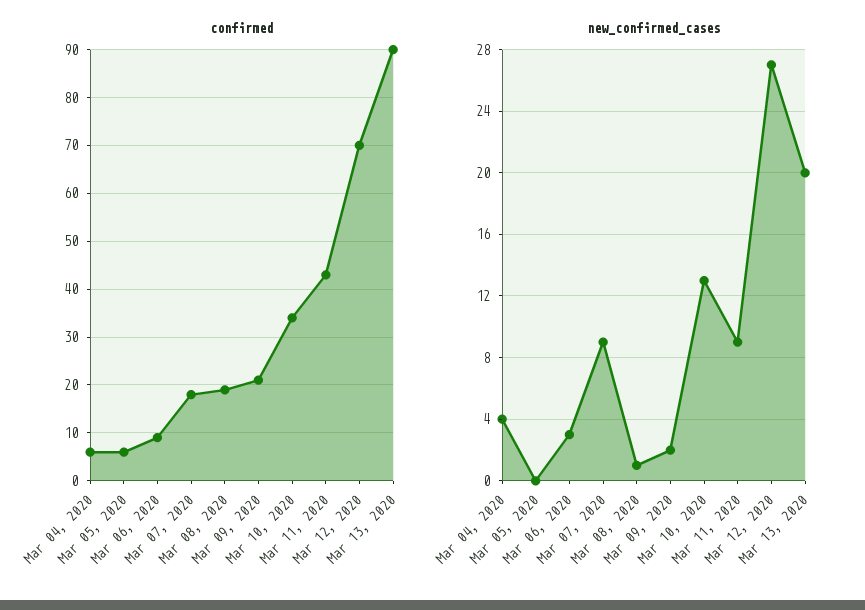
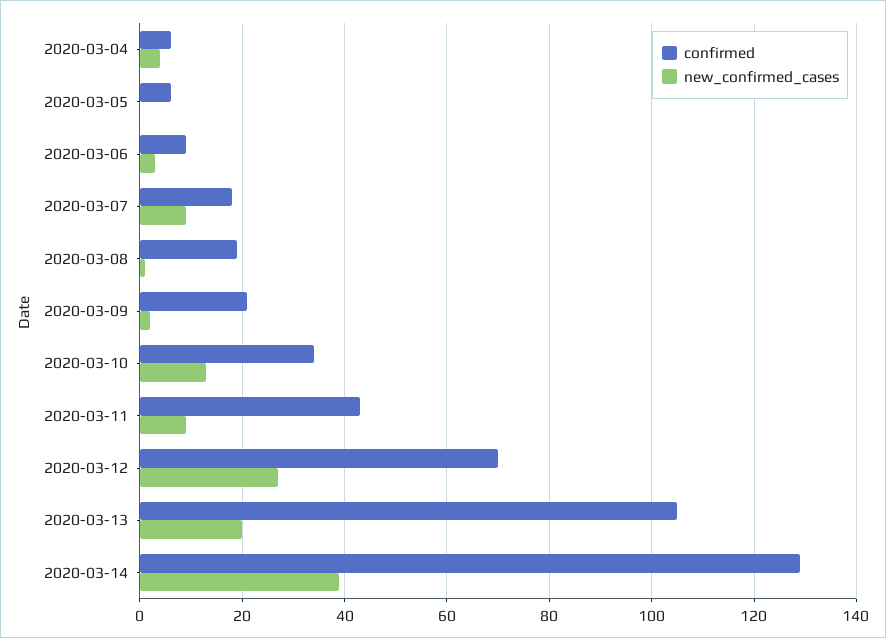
confirmed, Mar 13, 2020: 90 -> 105
confirmed, 2020-03-14: none -> 130
new_confirmed_cases, 2020-03-14: none -> 40

